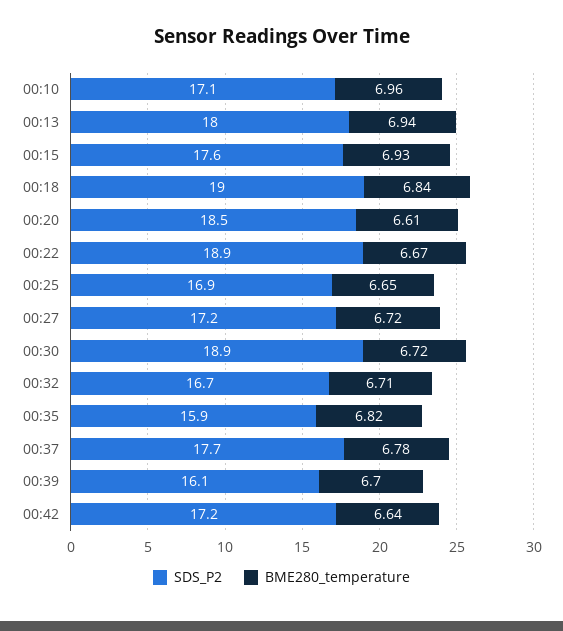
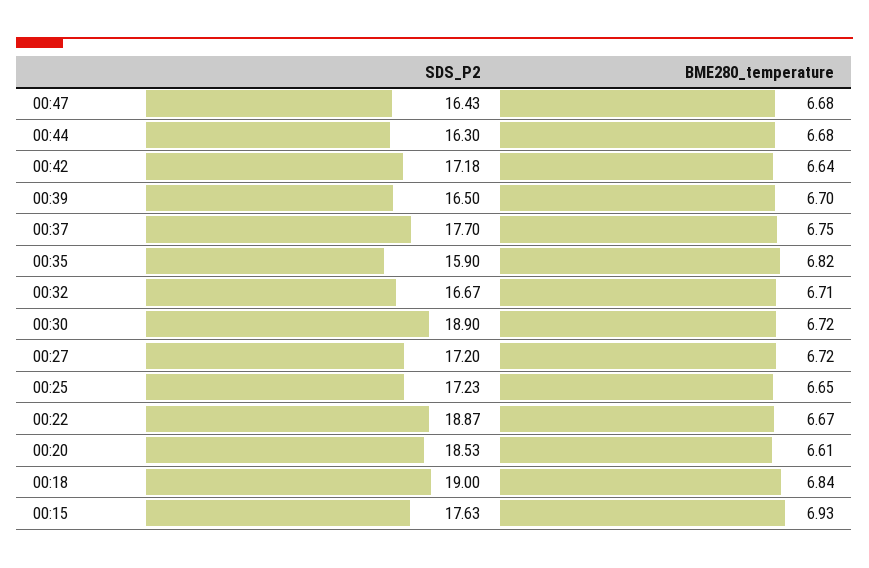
SDS_P2, 00:10: 17.1 -> none
BME280_temperature, 00:10: 6.96 -> none
SDS_P2, 00:13: 18 -> none
BME280_temperature, 00:13: 6.94 -> none
SDS_P2, 00:25: 16.9 -> 17.23
BME280_temperature, 00:37: 6.78 -> 6.75
SDS_P2, 00:39: 16.1 -> 16.5
SDS_P2, 00:47: none -> 16.43
BME280_temperature, 00:47: none -> 6.68
SDS_P2, 00:44: none -> 16.3
BME280_temperature, 00:44: none -> 6.68

